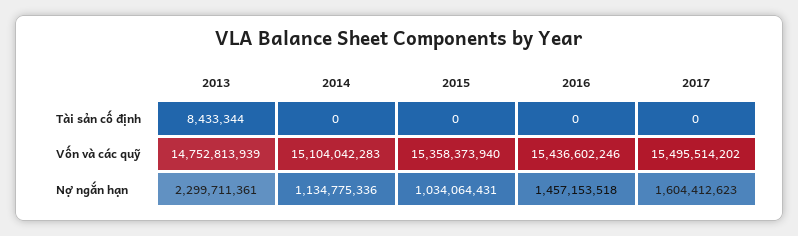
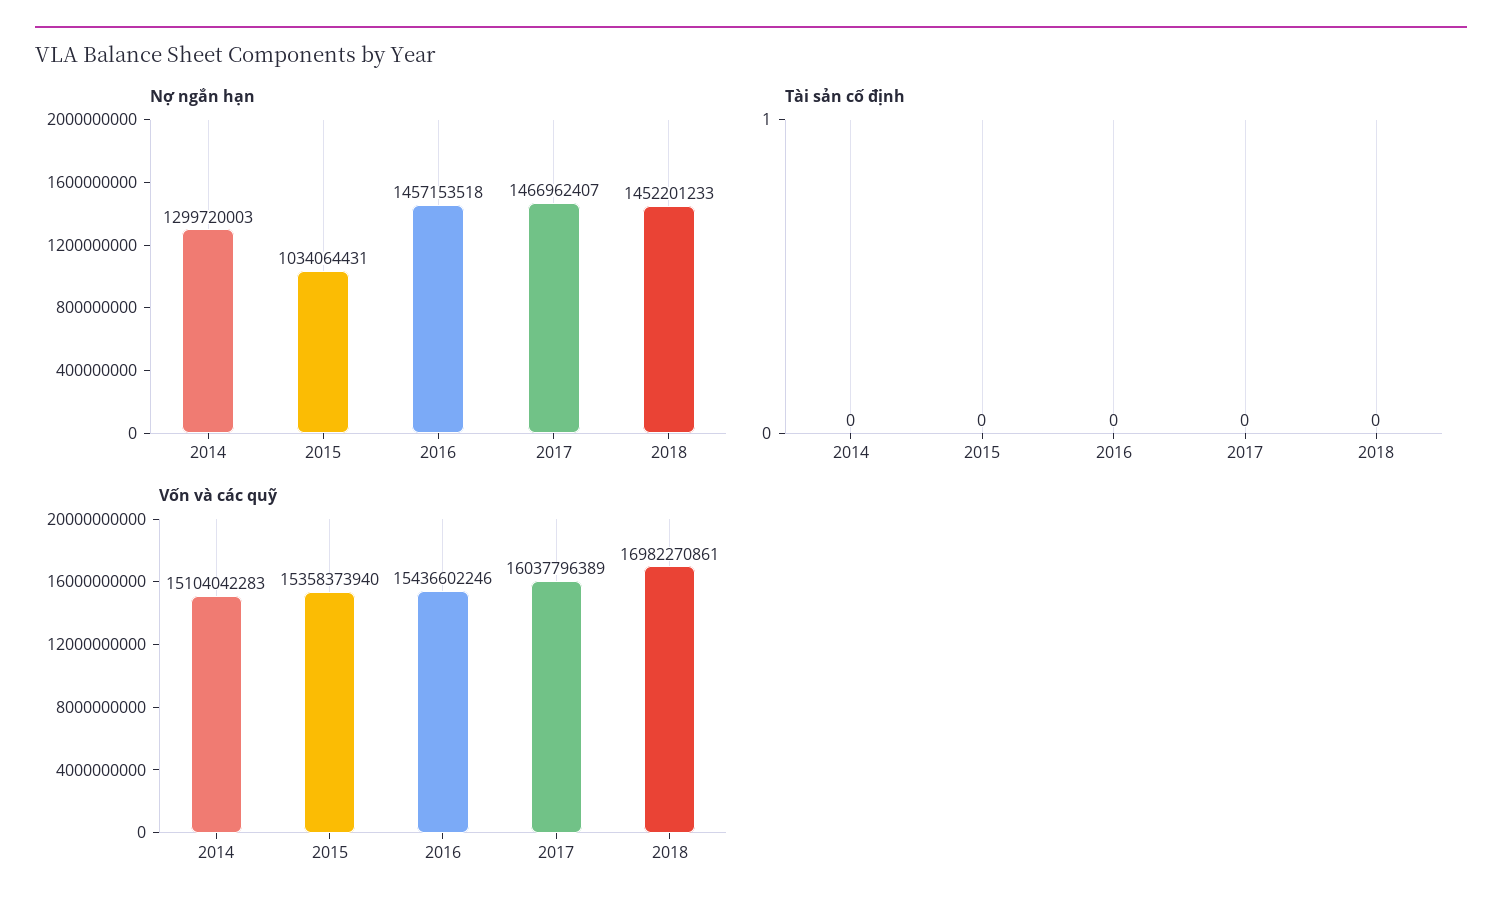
Tài sản cố định, 2013: 8433344 -> none
Vốn và các quỹ, 2013: 14752813939 -> none
Vốn và các quỹ, 2017: 15495514202 -> 16037796389
Nợ ngắn hạn, 2013: 2299711361 -> none
Nợ ngắn hạn, 2014: 1134775336 -> 1299720003
Nợ ngắn hạn, 2017: 1604412623 -> 1466962407
Nợ ngắn hạn, 2018: none -> 1452201233
Tài sản cố định, 2018: none -> 0
Vốn và các quỹ, 2018: none -> 16982270861

